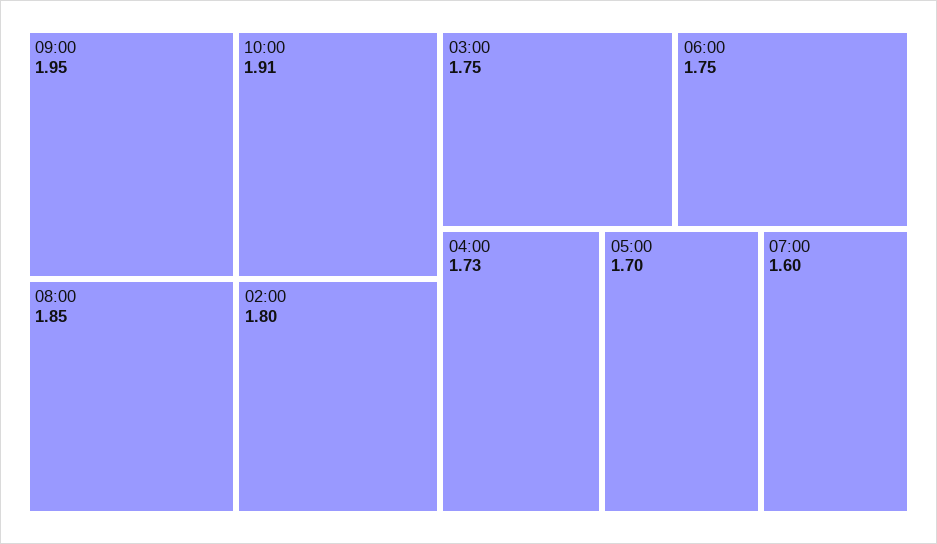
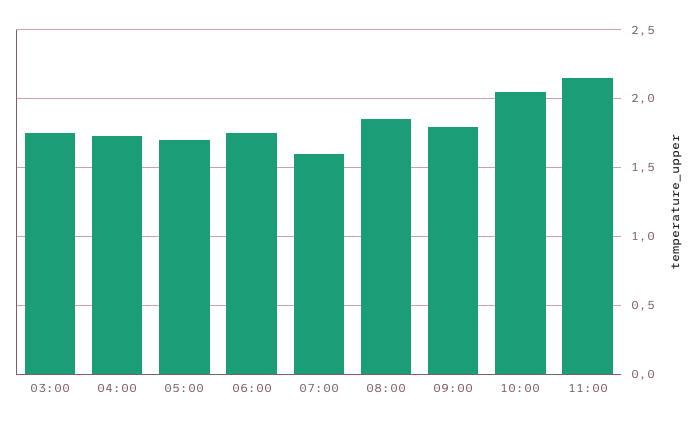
09:00: 1.95 -> 1.8
10:00: 1.91 -> 2.05
02:00: 1.8 -> none
11:00: none -> 2.15

